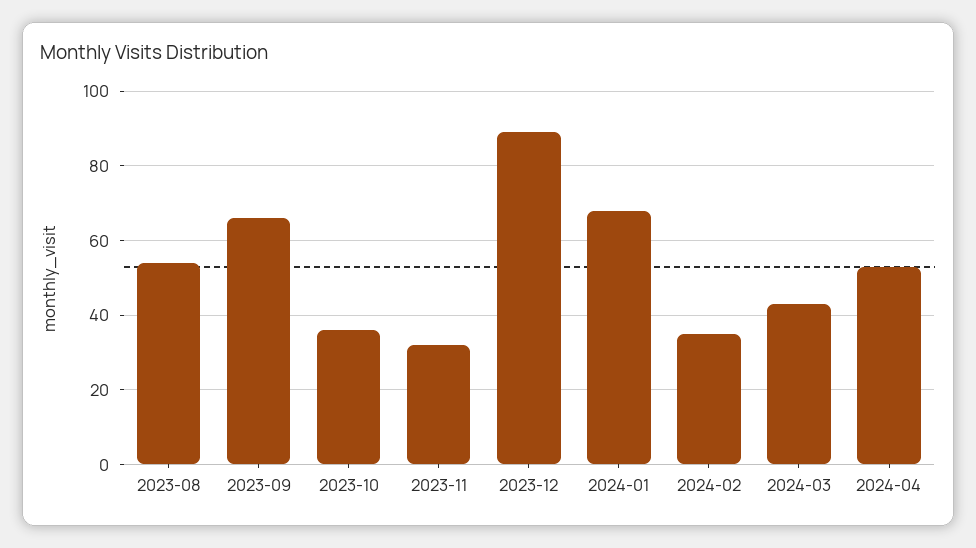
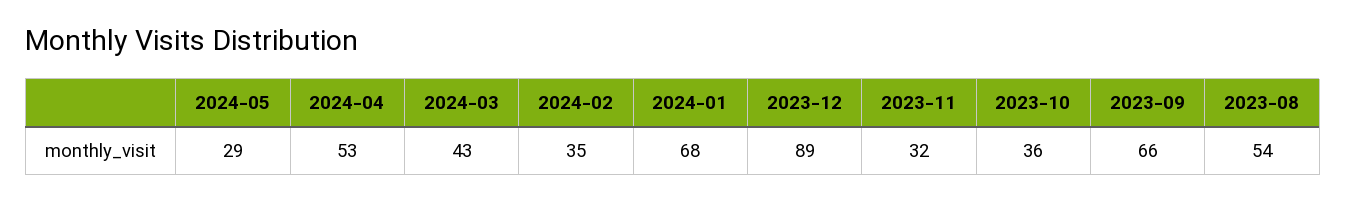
2024-05: none -> 29

